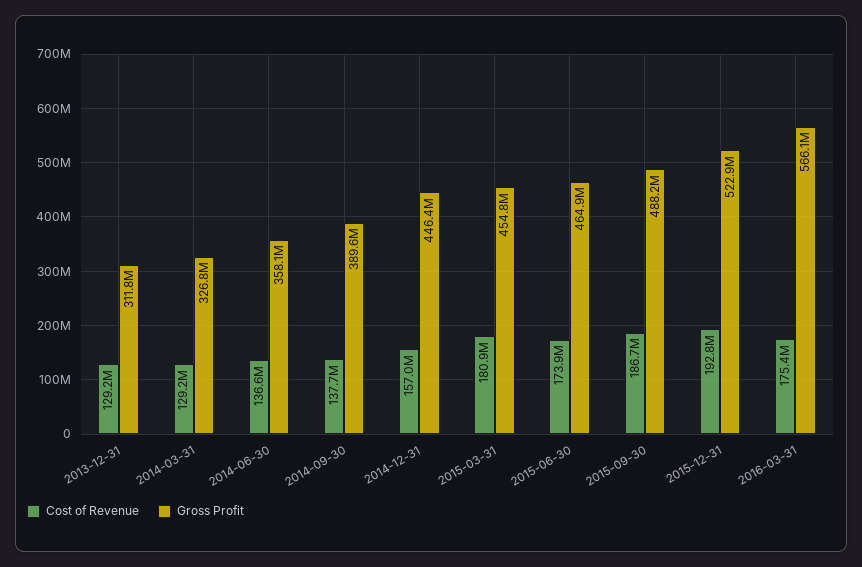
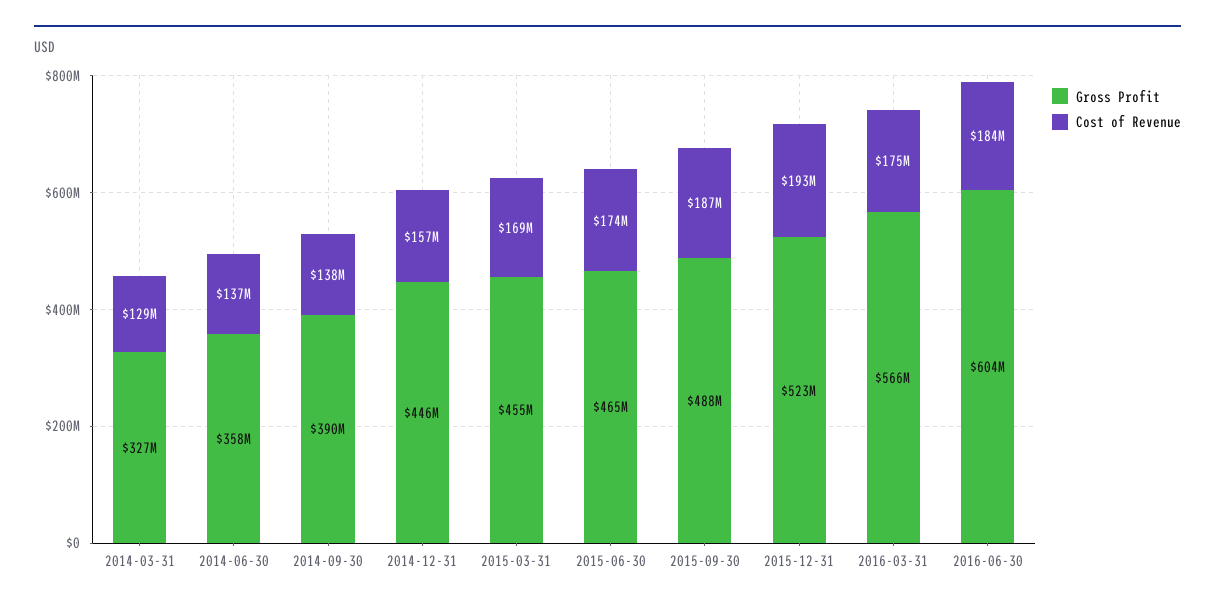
Cost of Revenue, 2013-12-31: 129200000 -> none
Gross Profit, 2013-12-31: 311800000 -> none
Cost of Revenue, 2015-03-31: 180900000 -> 169000000
Gross Profit, 2016-06-30: none -> 604000000
Cost of Revenue, 2016-06-30: none -> 184000000

